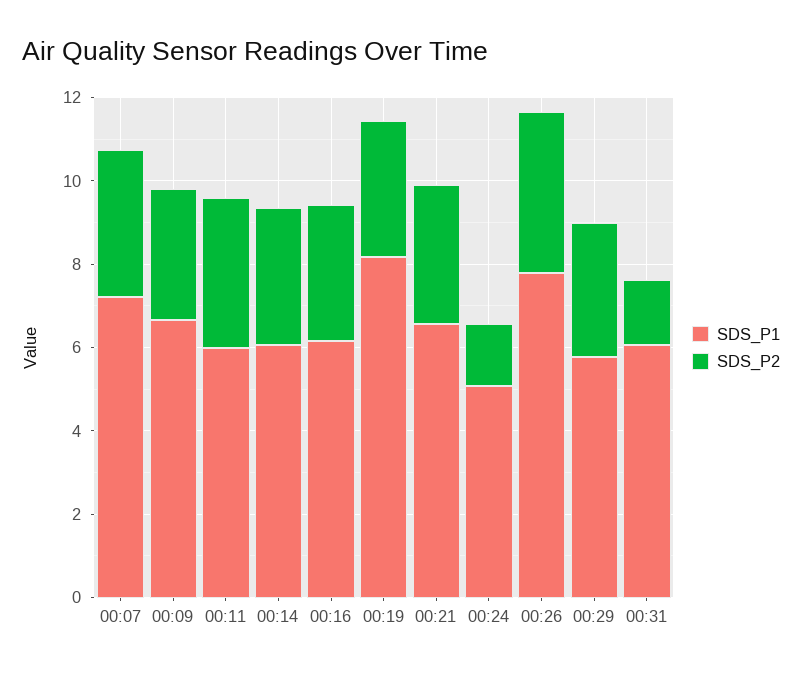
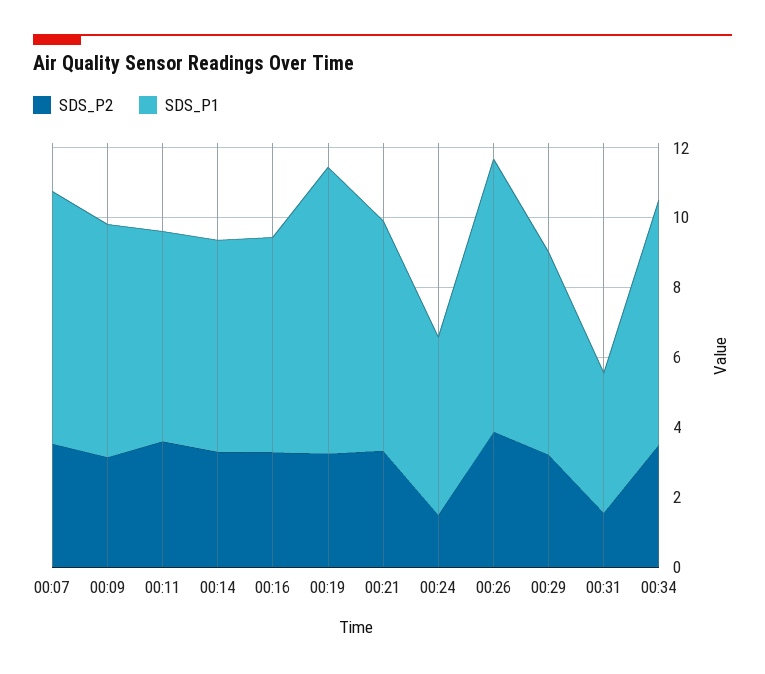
SDS_P1, 00:31: 6 -> 4
SDS_P2, 00:34: none -> 3.5
SDS_P1, 00:34: none -> 7

